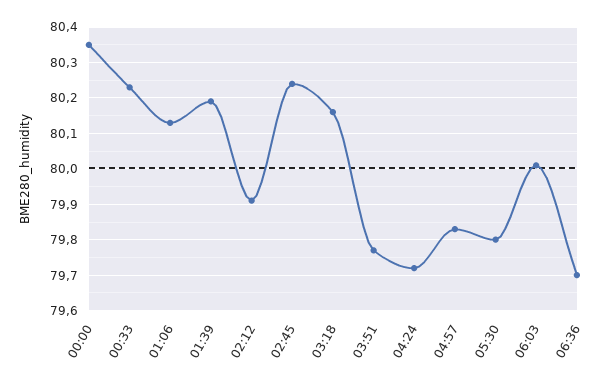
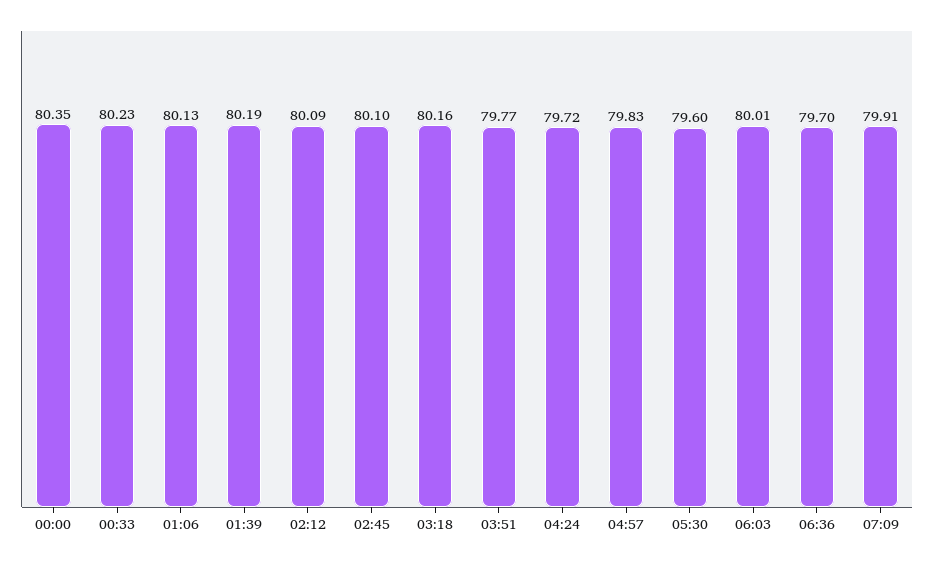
02:12: 79.9 -> 80.09
02:45: 80.25 -> 80.1
05:30: 79.8 -> 79.6
07:09: none -> 79.91

